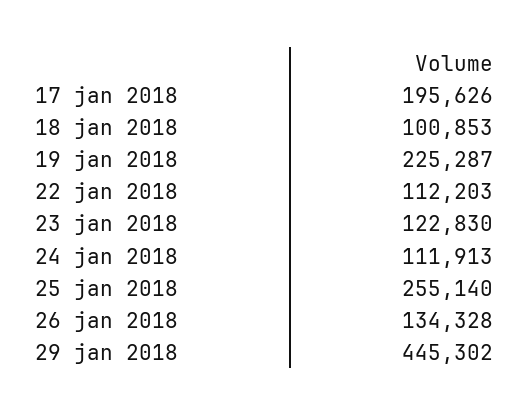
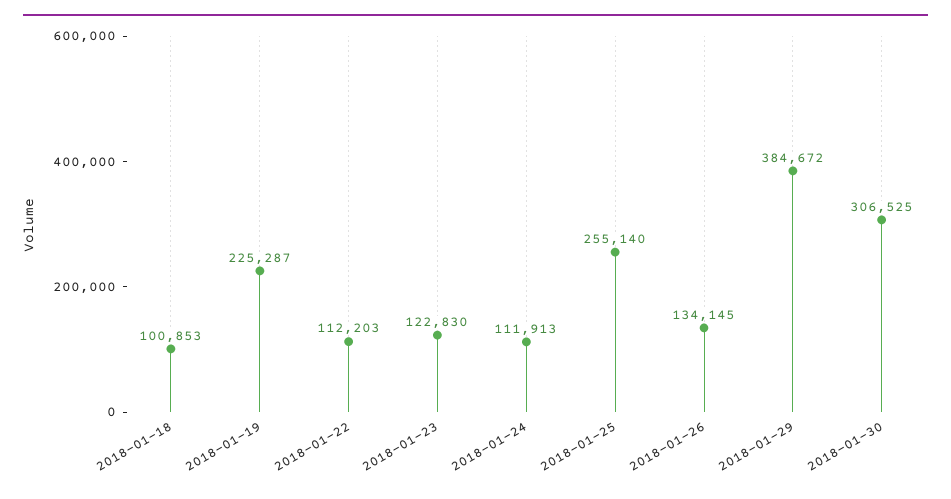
17 jan 2018: 195626 -> none
26 jan 2018: 134328 -> 134145
29 jan 2018: 445302 -> 384672
2018-01-30: none -> 306525

